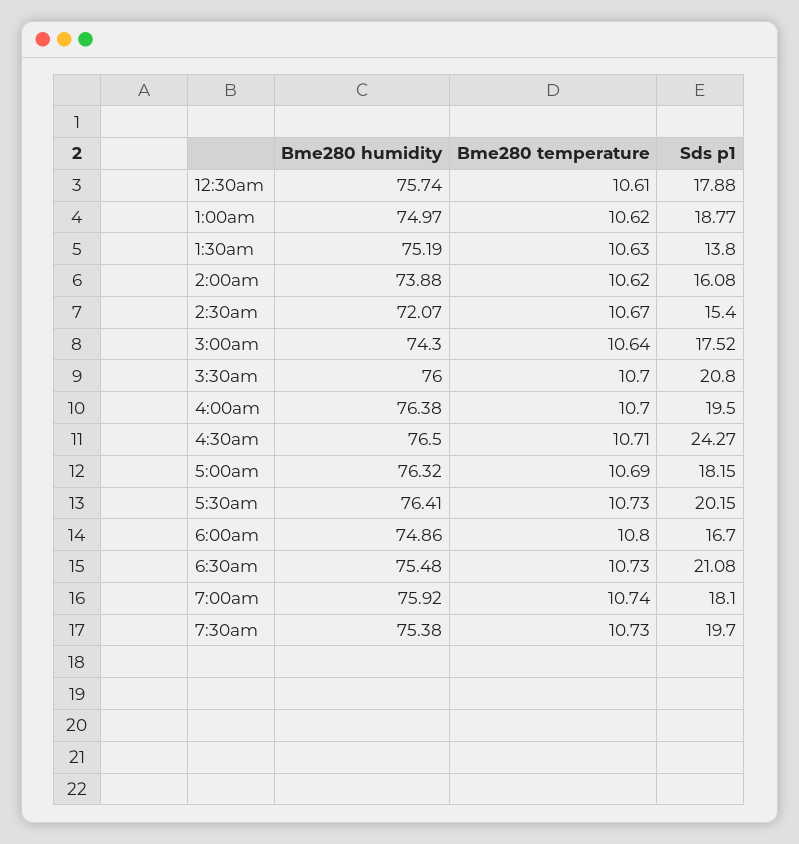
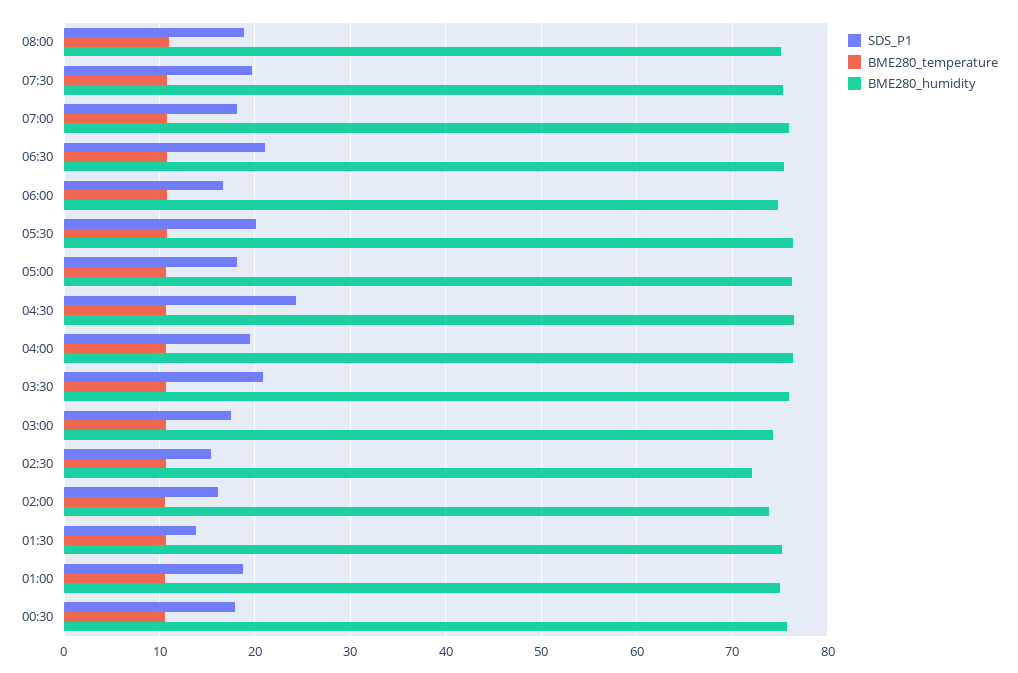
Sds p1, 08:00: none -> 19
Bme280 temperature, 08:00: none -> 11
Bme280 humidity, 08:00: none -> 75

